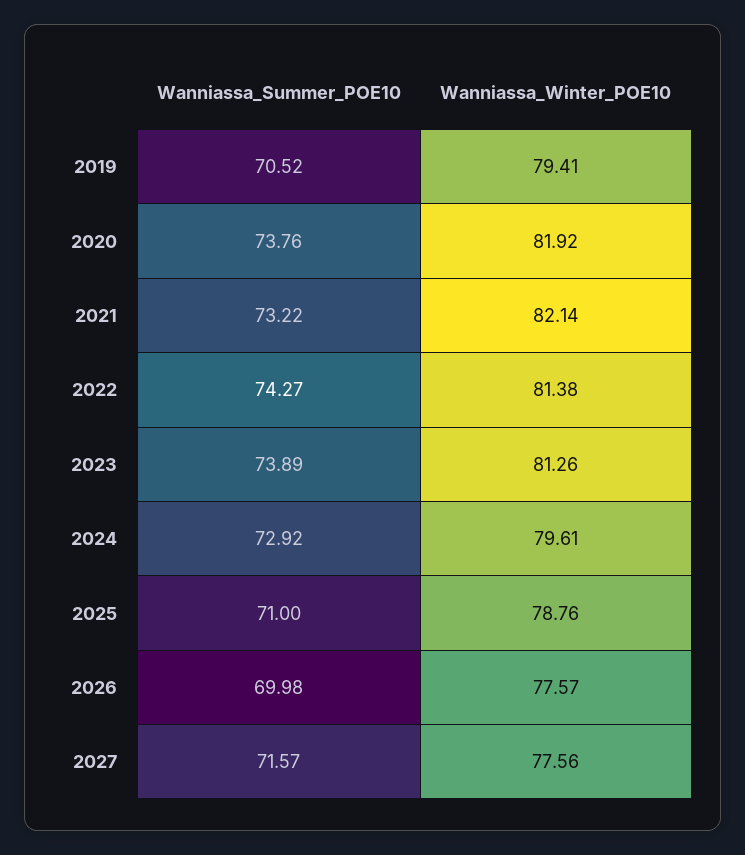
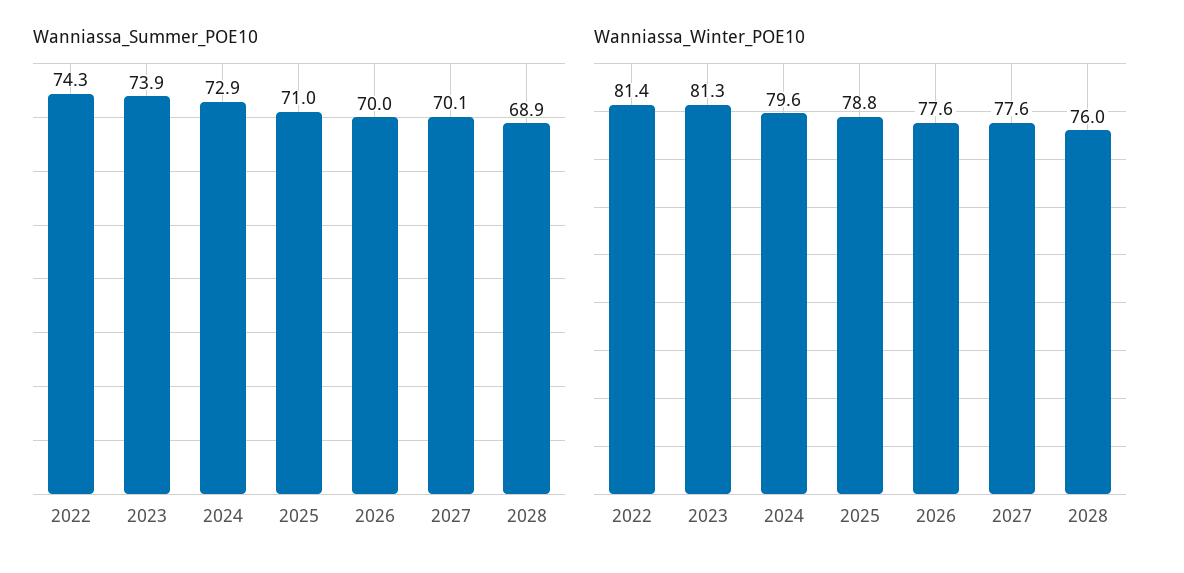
Wanniassa_Summer_POE10, 2019: 70.52 -> none
Wanniassa_Winter_POE10, 2019: 79.41 -> none
Wanniassa_Summer_POE10, 2020: 73.76 -> none
Wanniassa_Winter_POE10, 2020: 81.92 -> none
Wanniassa_Summer_POE10, 2021: 73.22 -> none
Wanniassa_Winter_POE10, 2021: 82.14 -> none
Wanniassa_Summer_POE10, 2027: 71.57 -> 70.1
Wanniassa_Summer_POE10, 2028: none -> 68.9
Wanniassa_Winter_POE10, 2028: none -> 76

